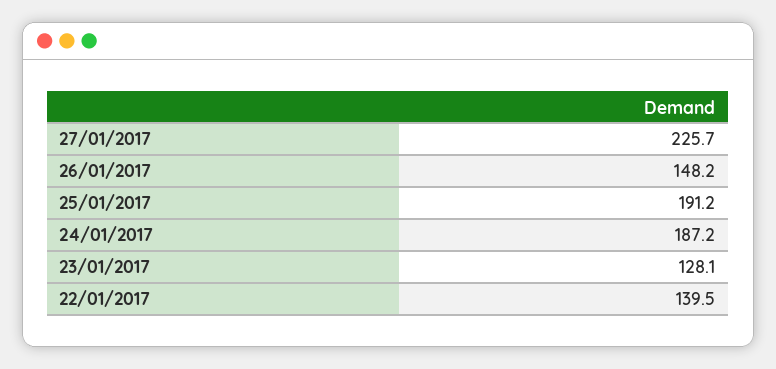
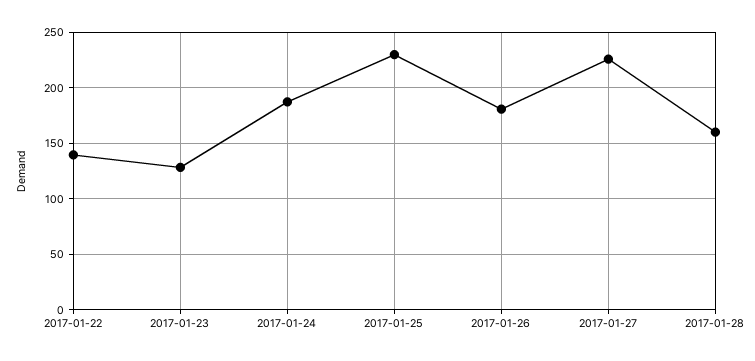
26/01/2017: 148.2 -> 180
25/01/2017: 191.2 -> 230
2017-01-28: none -> 160

